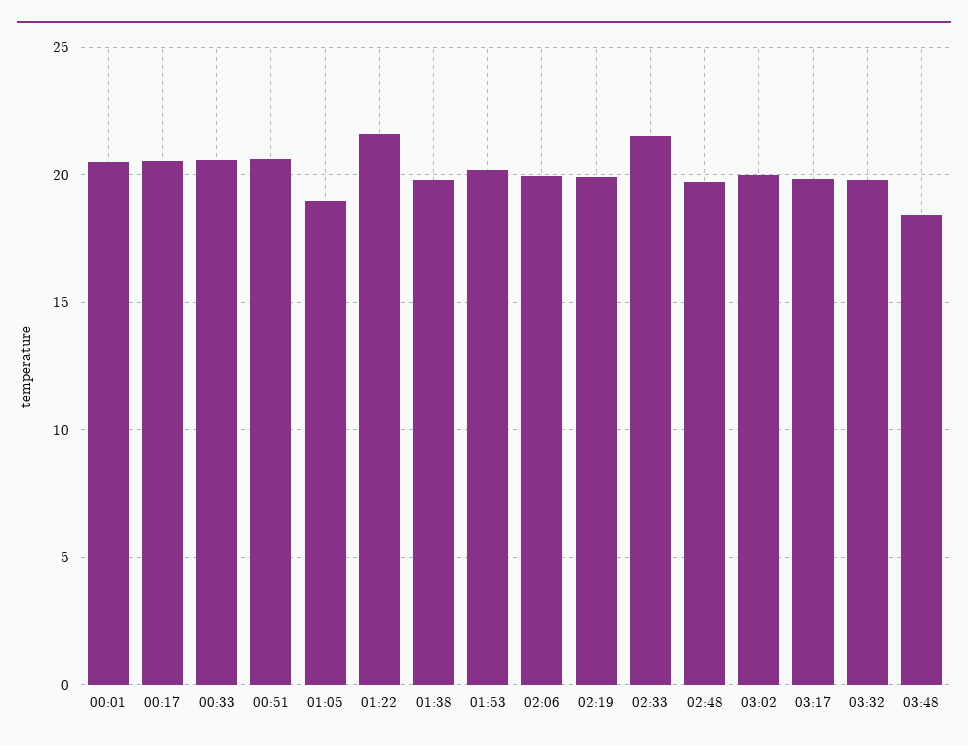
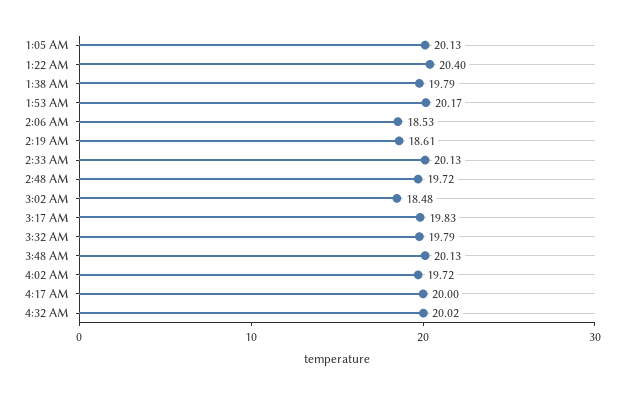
00:01: 20.5 -> none
00:17: 20.5 -> none
00:33: 20.5 -> none
00:51: 20.5 -> none
01:05: 19 -> 20.13
01:22: 21.5 -> 20.4
02:06: 20 -> 18.53
02:19: 20 -> 18.61
02:33: 21.5 -> 20.13
03:02: 20 -> 18.48
03:48: 18.5 -> 20.13
4:02 AM: none -> 19.72
4:17 AM: none -> 20
4:32 AM: none -> 20.02

